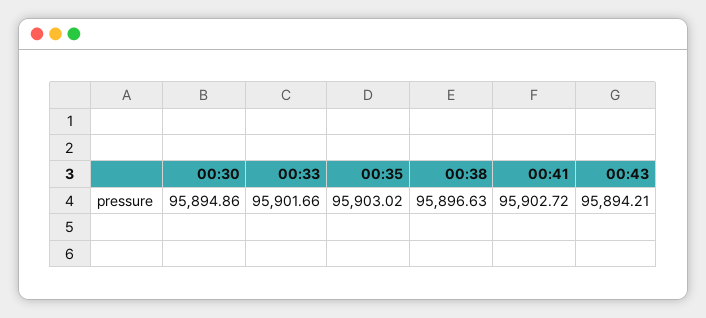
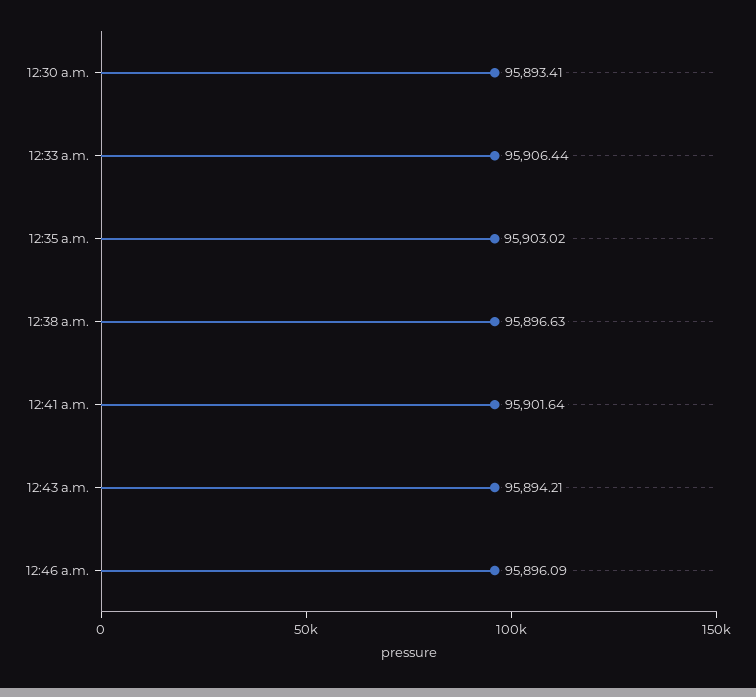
00:30: 95894.86 -> 95893.41
00:33: 95901.66 -> 95906.44
00:41: 95902.72 -> 95901.64
12:46 a.m.: none -> 95896.09

